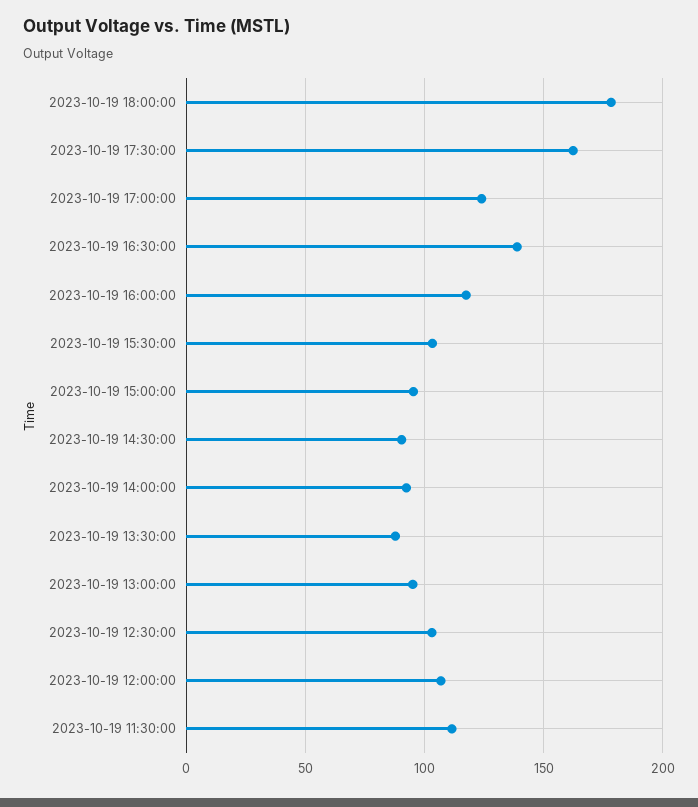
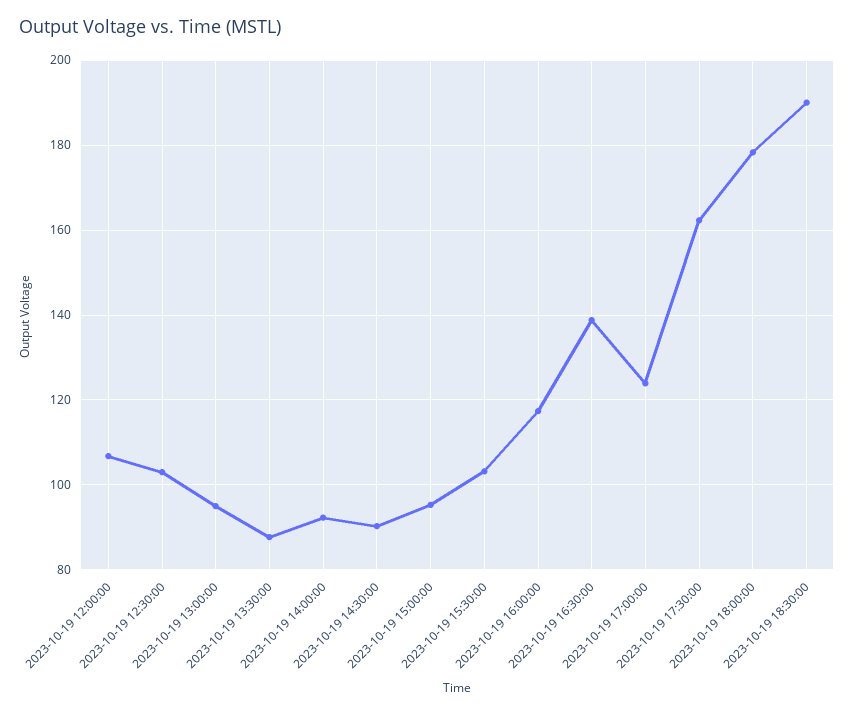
2023-10-19 11:30:00: 110 -> none
2023-10-19 18:30:00: none -> 190

